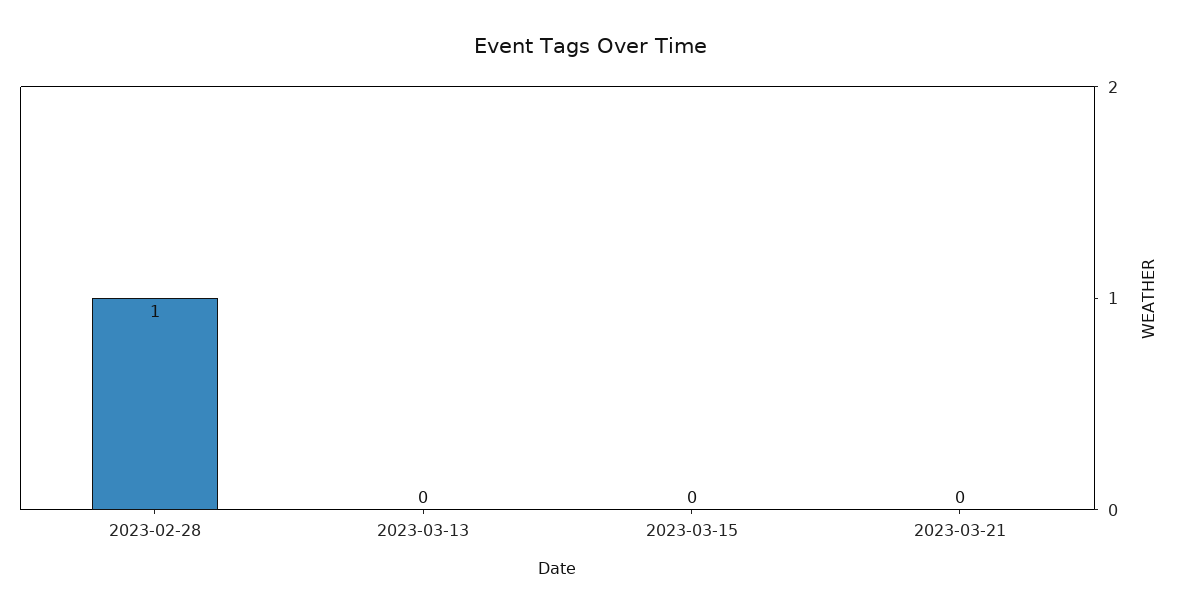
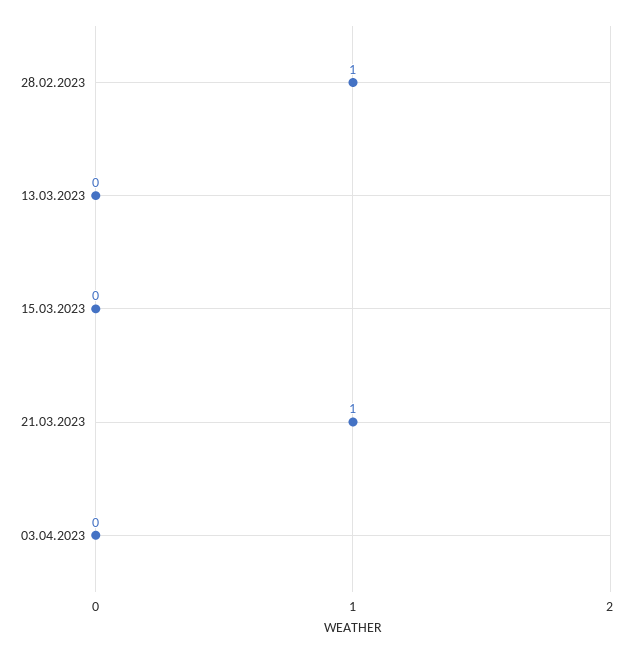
2023-03-21: 0 -> 1
03.04.2023: none -> 0

